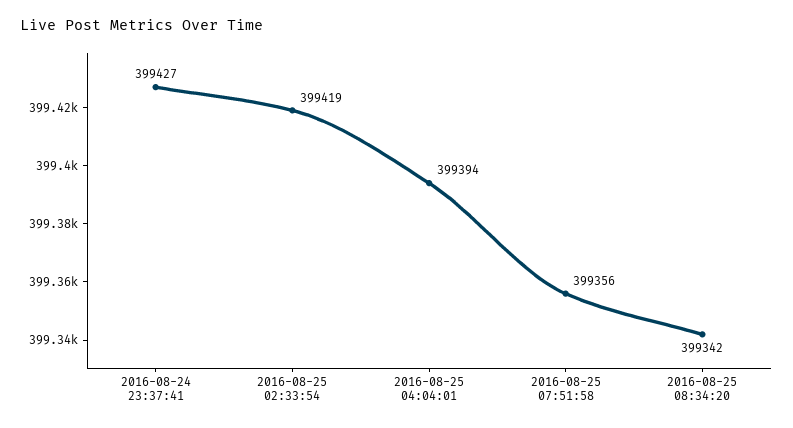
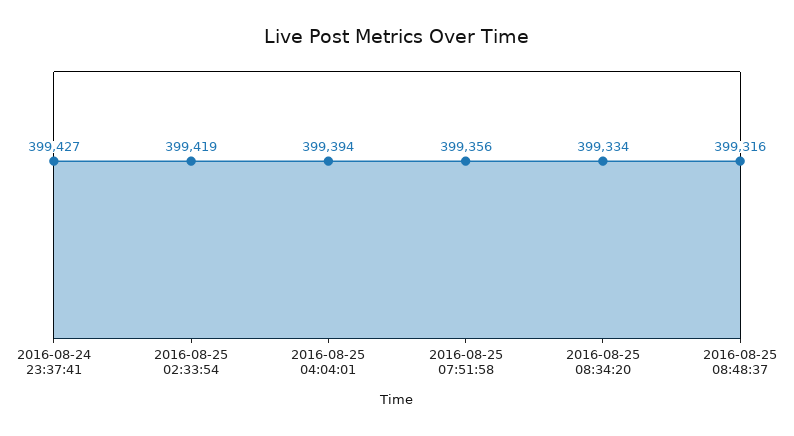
2016-08-25 08:34:20: 399342 -> 399334
2016-08-25 08:48:37: none -> 399316

